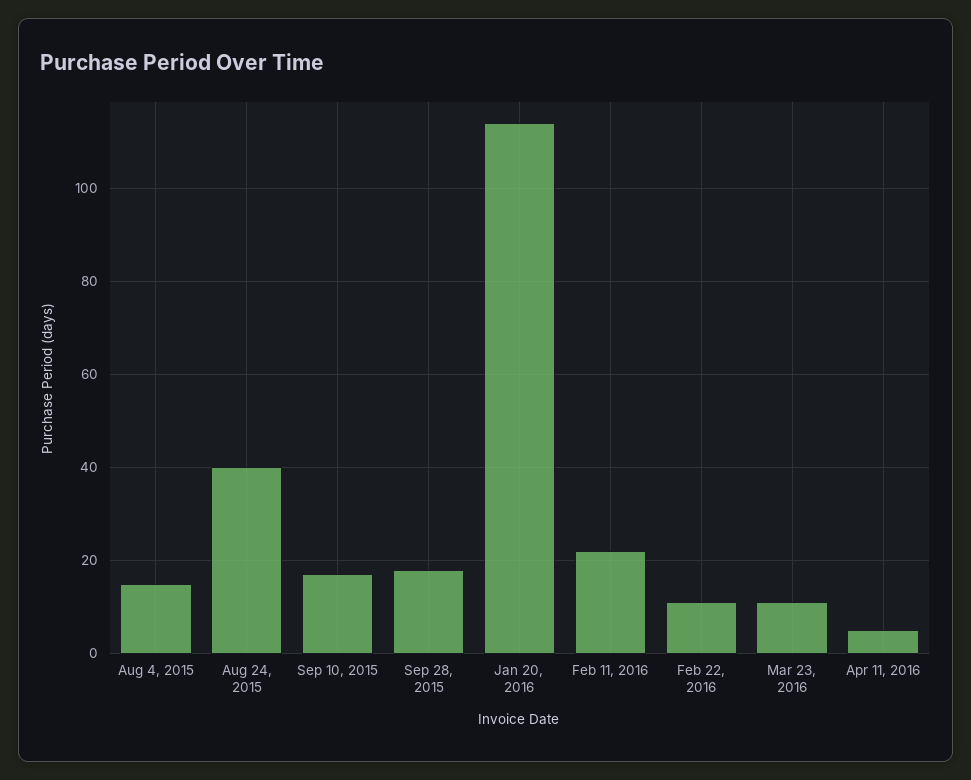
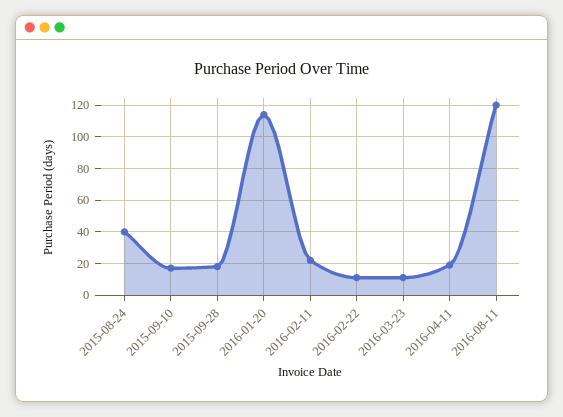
Aug 4, 2015: 15 -> none
Apr 11, 2016: 5 -> 20
2016-08-11: none -> 120

